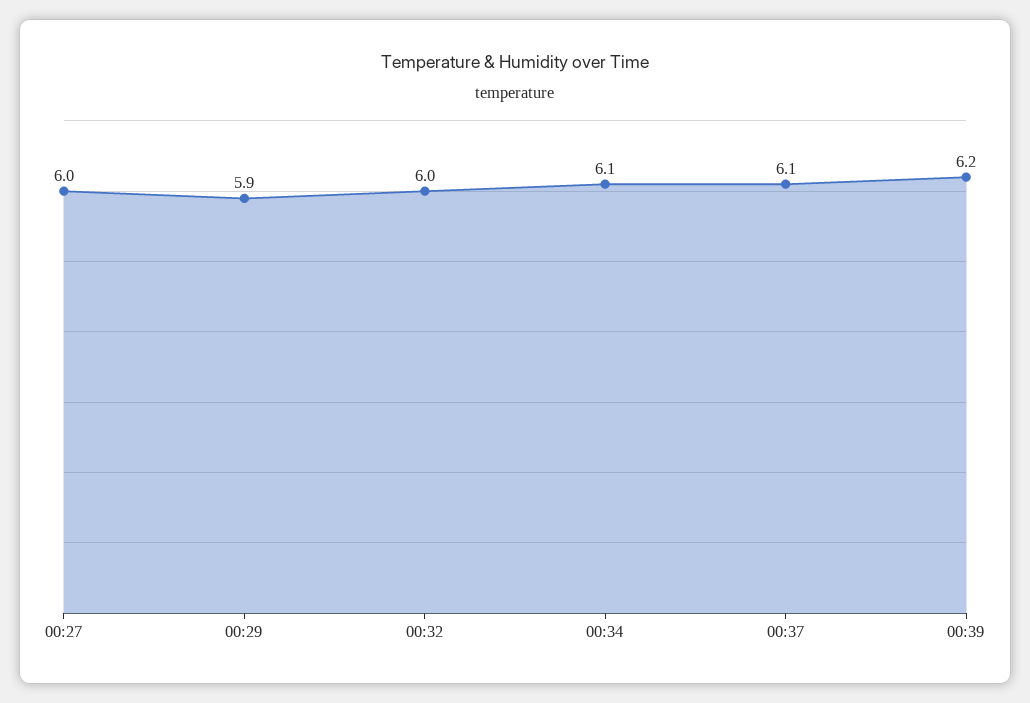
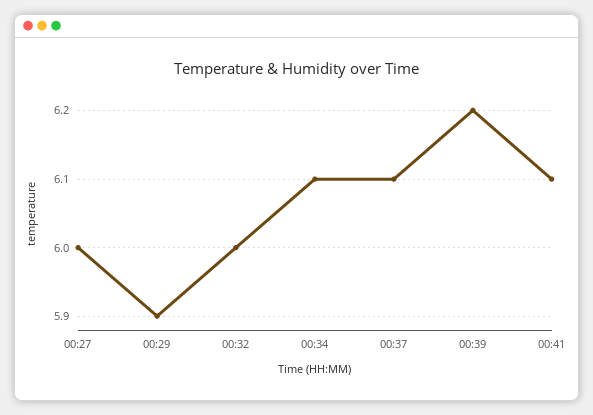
00:41: none -> 6.1

